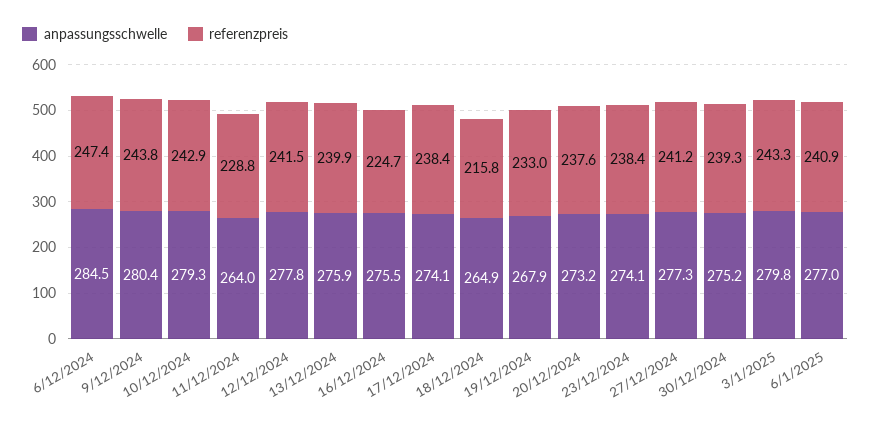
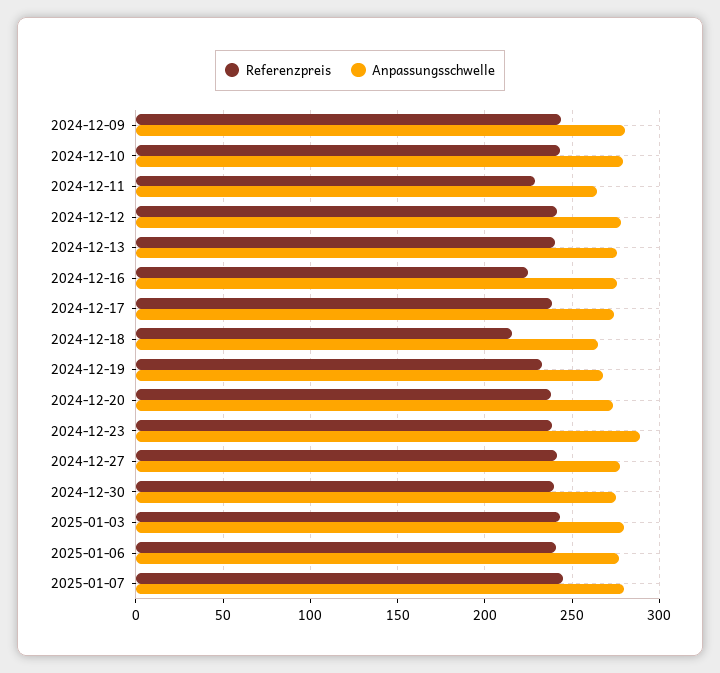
anpassungsschwelle, 6/12/2024: 284.5 -> none
referenzpreis, 6/12/2024: 247.4 -> none
anpassungsschwelle, 23/12/2024: 274.1 -> 290
referenzpreis, 2025-01-07: none -> 245
anpassungsschwelle, 2025-01-07: none -> 280

